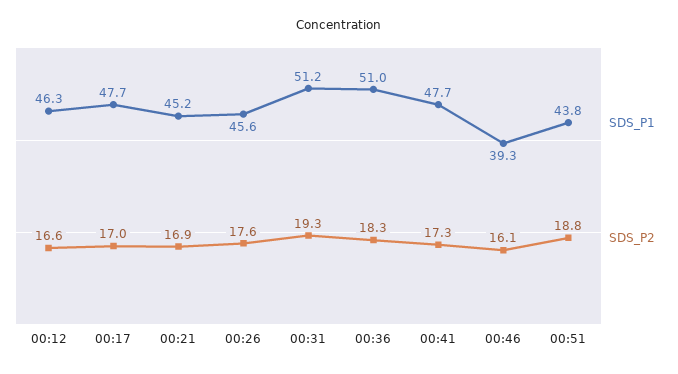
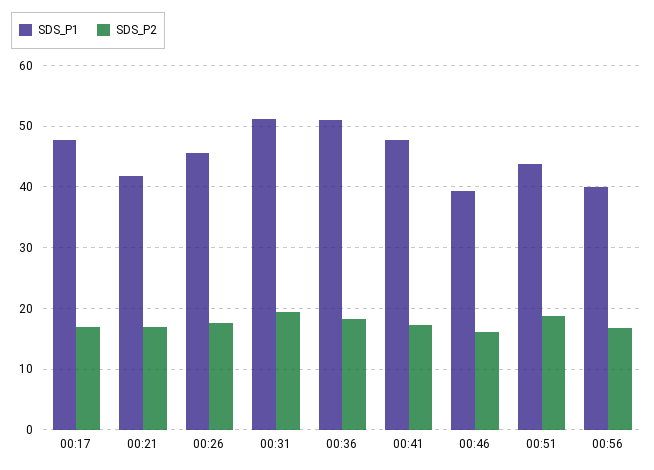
SDS_P1, 00:12: 46.3 -> none
SDS_P2, 00:12: 16.6 -> none
SDS_P1, 00:21: 45.2 -> 42
SDS_P1, 00:56: none -> 40
SDS_P2, 00:56: none -> 17

